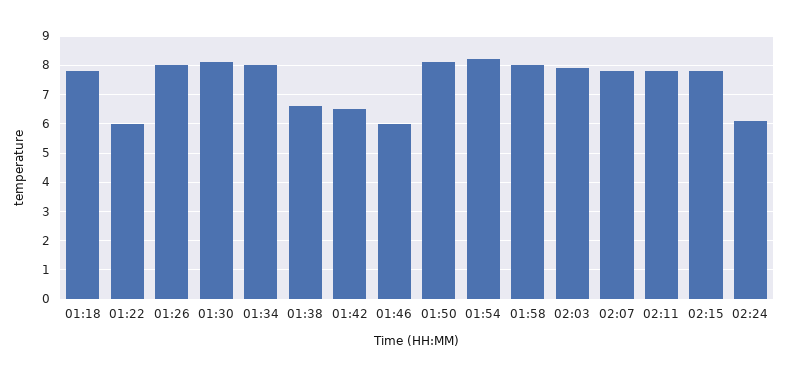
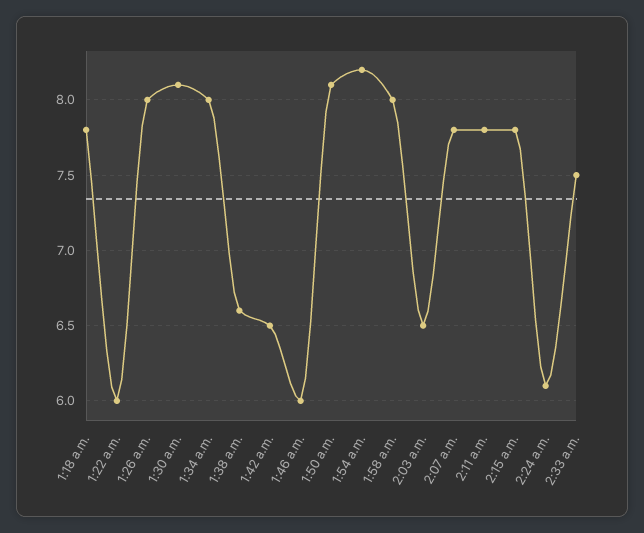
02:03: 8 -> 6.5
2:33 a.m.: none -> 7.5

